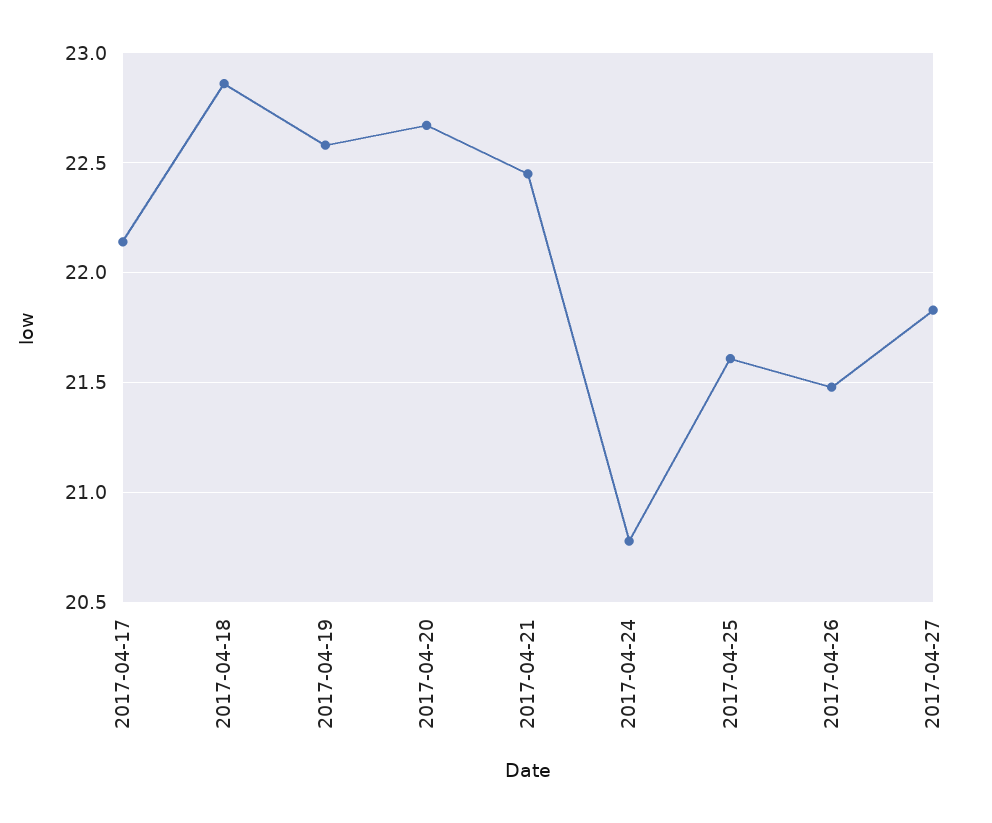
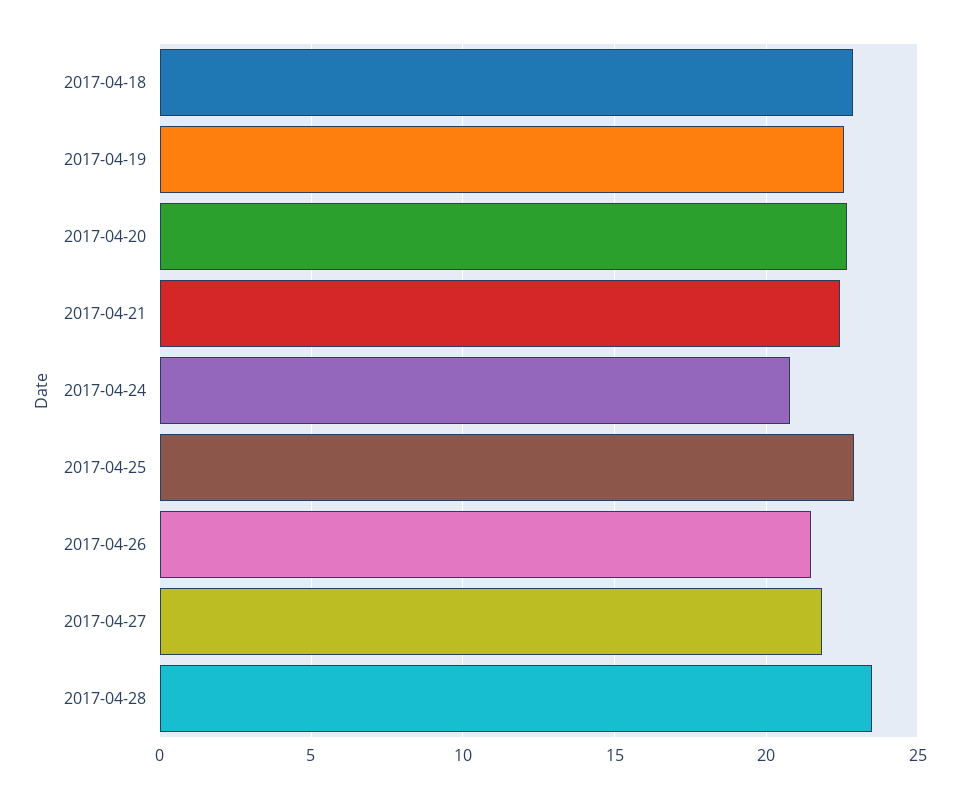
2017-04-17: 22.15 -> none
2017-04-25: 21.6 -> 23
2017-04-28: none -> 23.5

